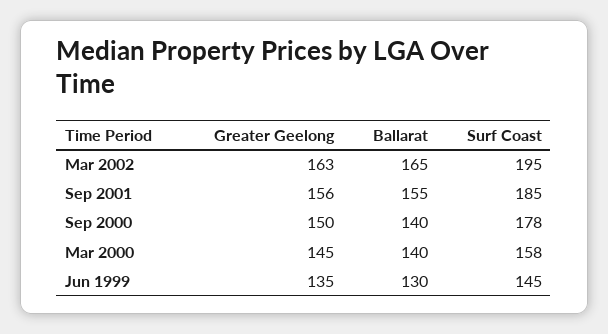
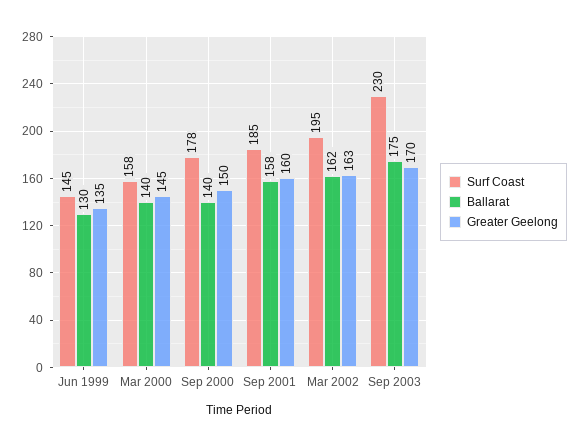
Ballarat, Mar 2002: 165 -> 162
Greater Geelong, Sep 2001: 156 -> 160
Ballarat, Sep 2001: 155 -> 158
Surf Coast, Sep 2003: none -> 230
Ballarat, Sep 2003: none -> 175
Greater Geelong, Sep 2003: none -> 170

